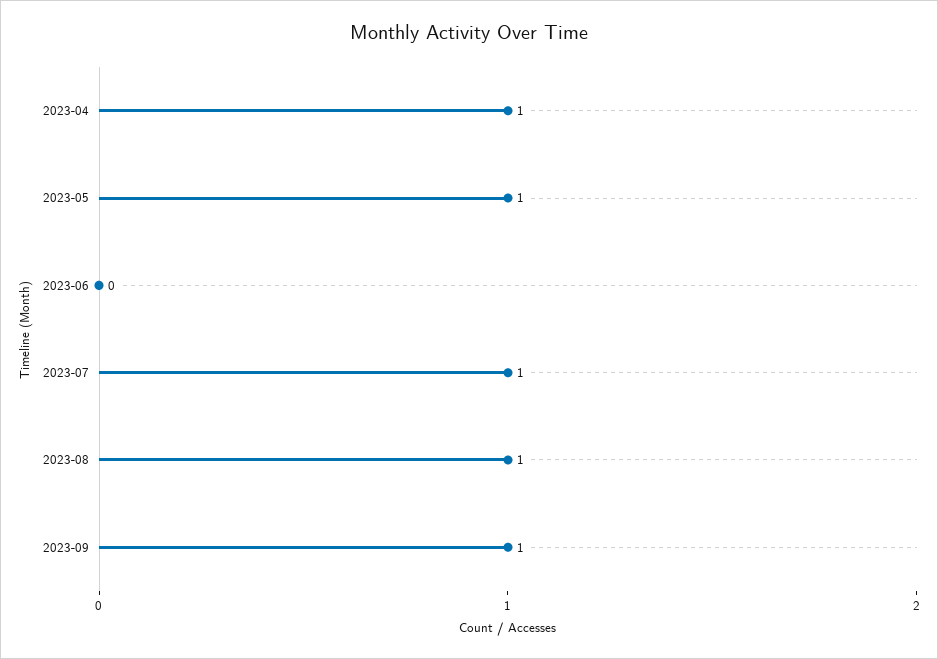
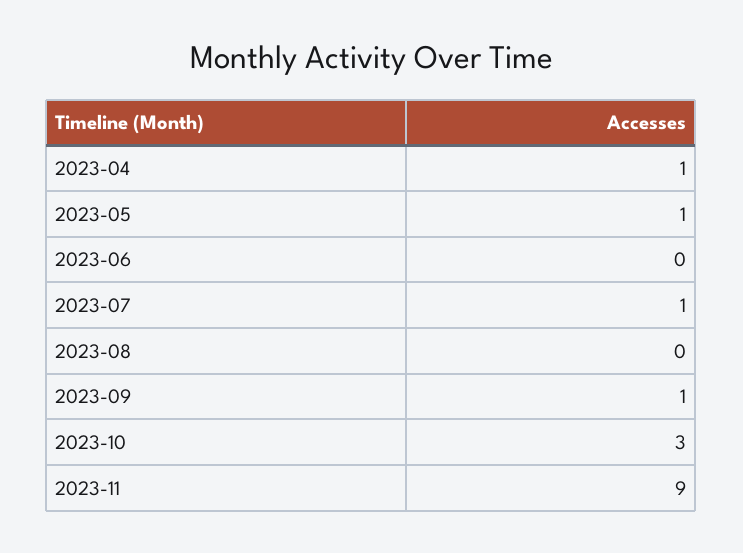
2023-08: 1 -> 0
2023-10: none -> 3
2023-11: none -> 9

